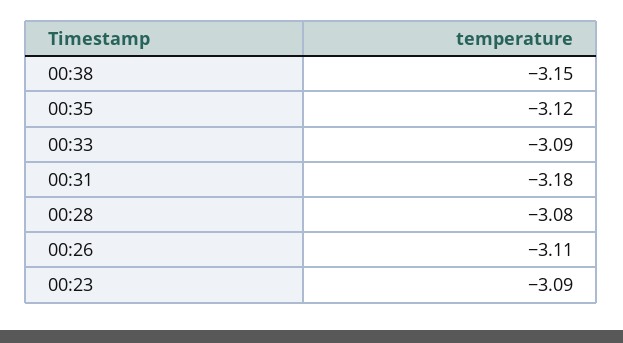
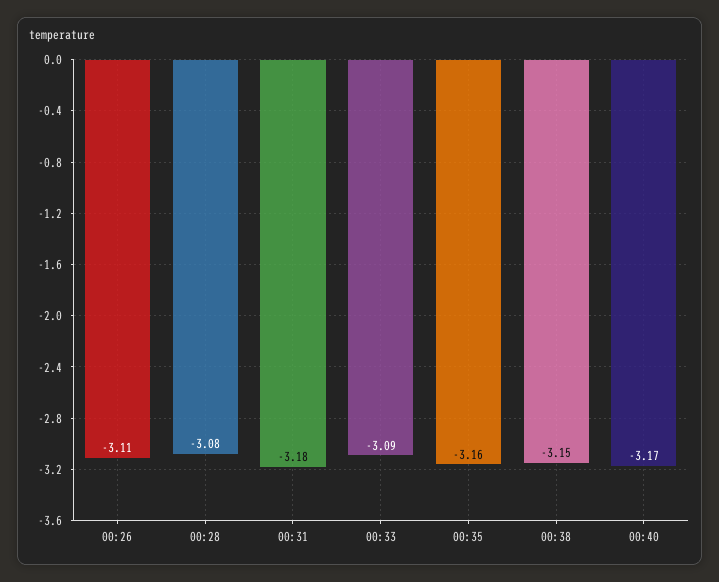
00:35: -3.12 -> -3.16
00:23: -3.09 -> none
00:40: none -> -3.17

